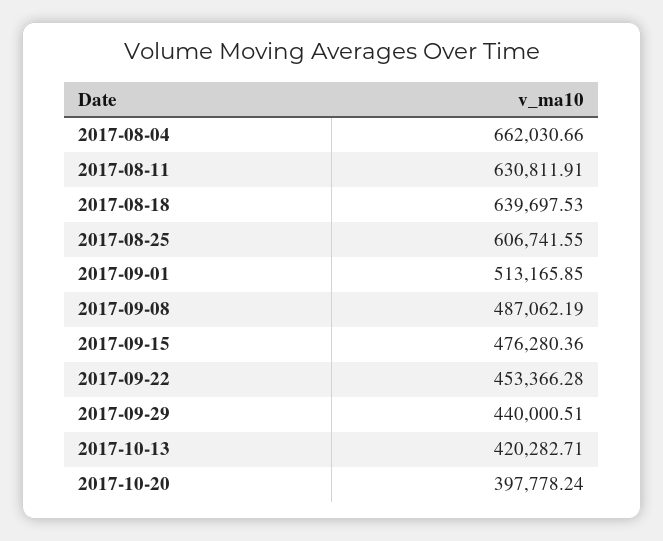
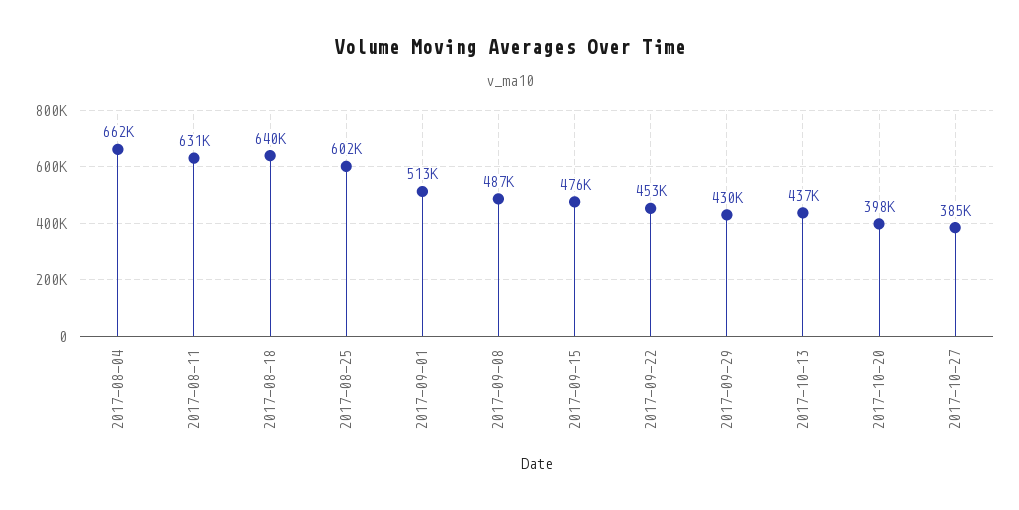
2017-08-25: 606741.55 -> 602000
2017-09-29: 440000.51 -> 430000
2017-10-13: 420282.71 -> 437000
2017-10-27: none -> 385000

